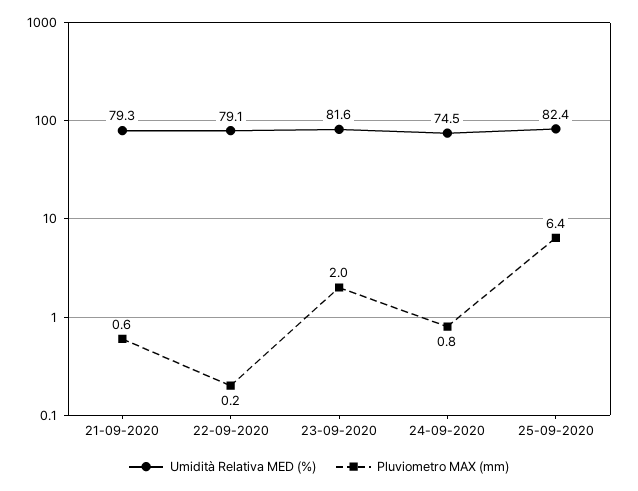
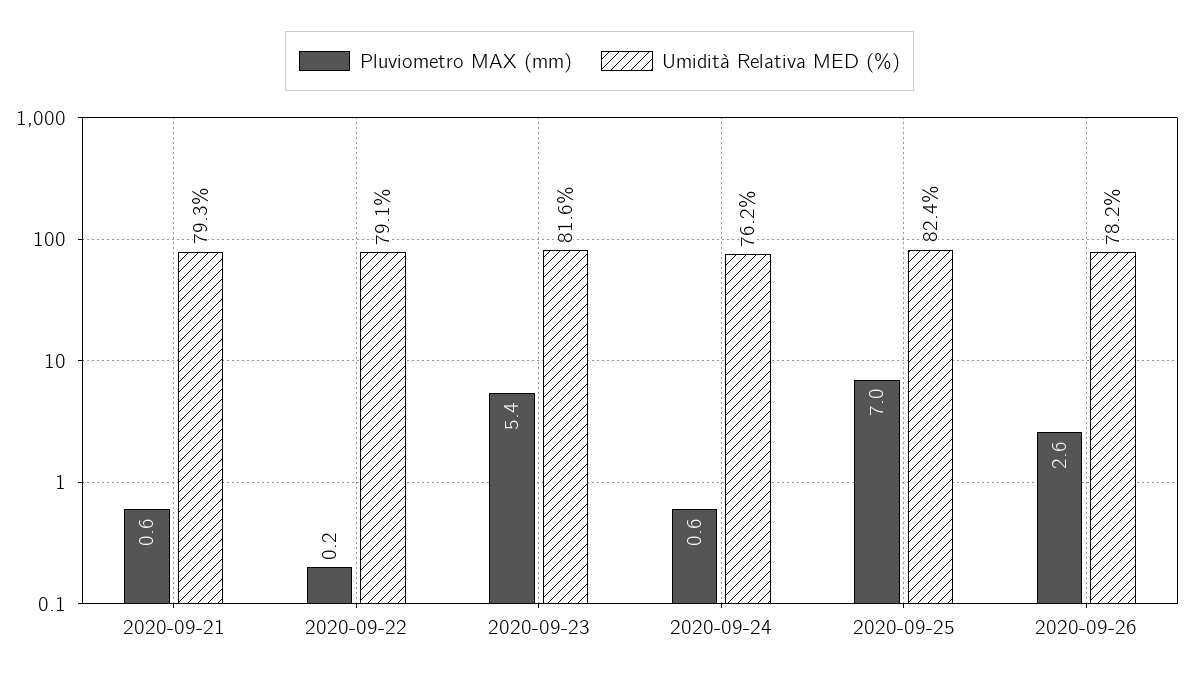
Pluviometro MAX (mm), 23-09-2020: 2 -> 5.4
Umidità Relativa MED (%), 24-09-2020: 74.5 -> 76.2
Pluviometro MAX (mm), 24-09-2020: 0.8 -> 0.6
Pluviometro MAX (mm), 25-09-2020: 6.4 -> 7
Pluviometro MAX (mm), 2020-09-26: none -> 2.6
Umidità Relativa MED (%), 2020-09-26: none -> 78.2

